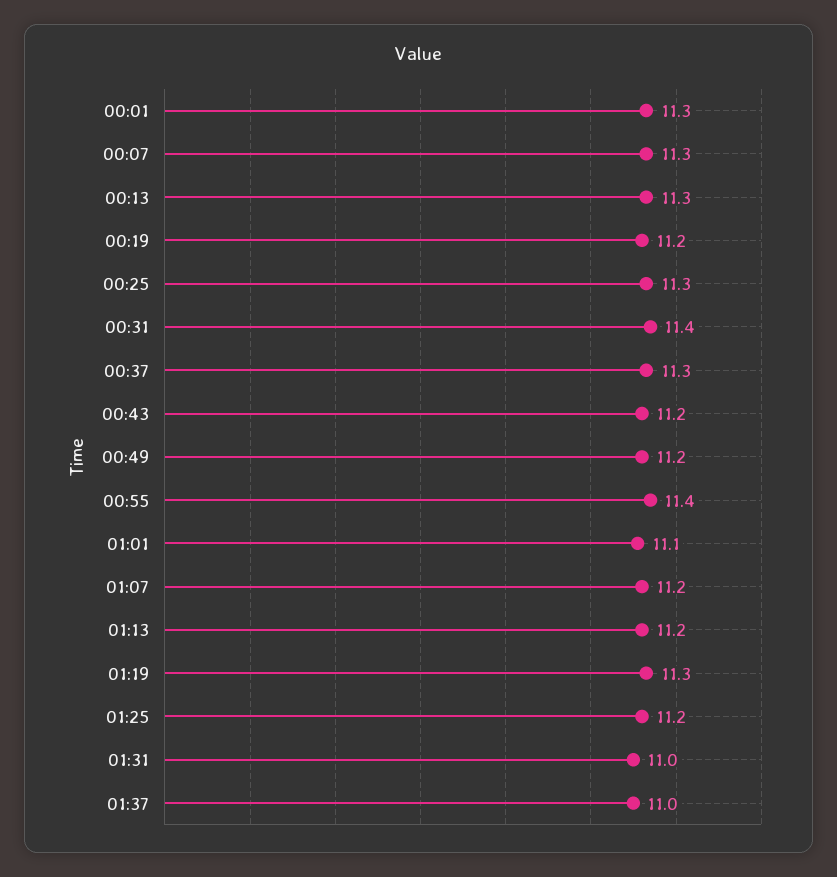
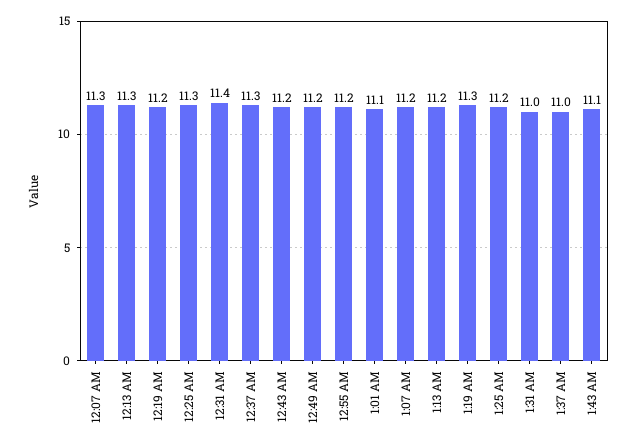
00:01: 11.3 -> none
00:55: 11.4 -> 11.2
1:43 AM: none -> 11.1

